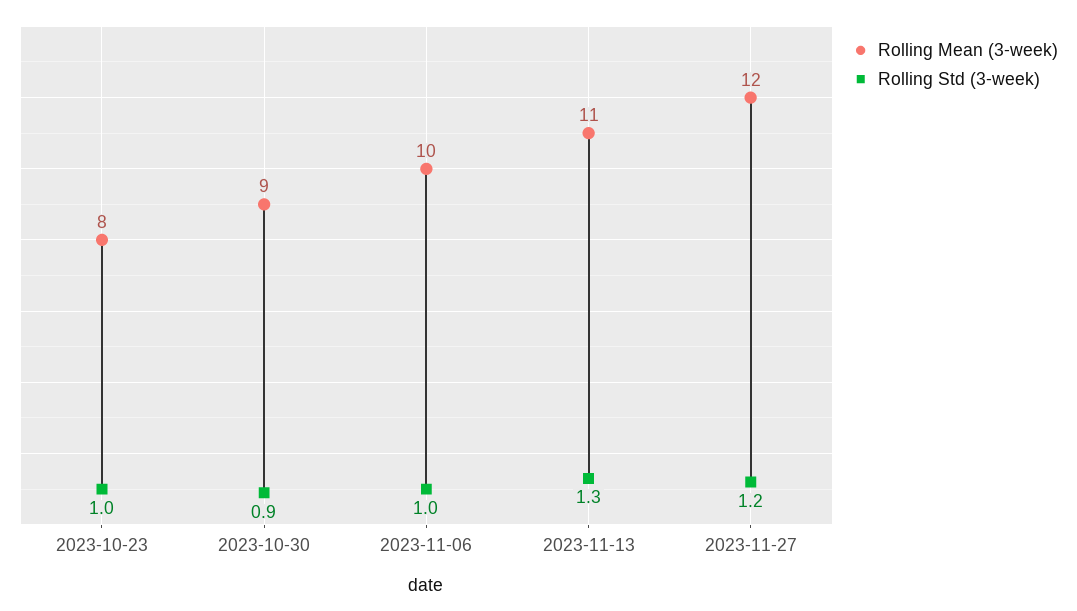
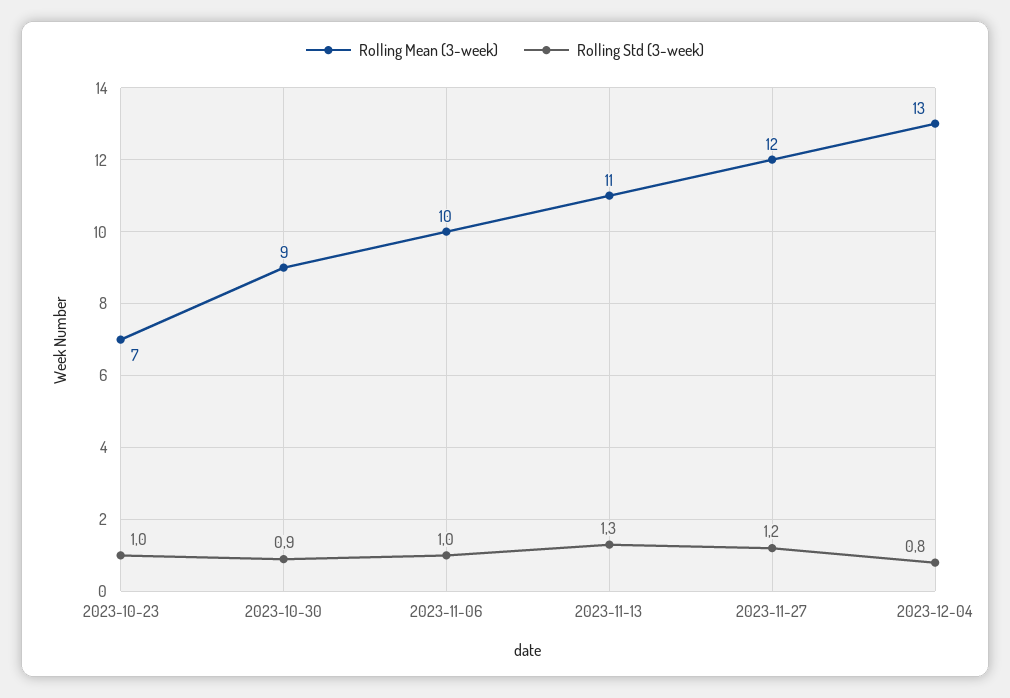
Rolling Mean (3-week), 2023-10-23: 8 -> 7
Rolling Mean (3-week), 2023-12-04: none -> 13
Rolling Std (3-week), 2023-12-04: none -> 0.8

